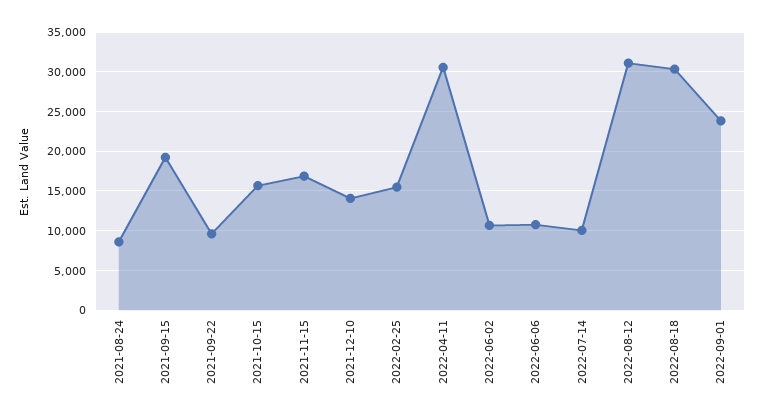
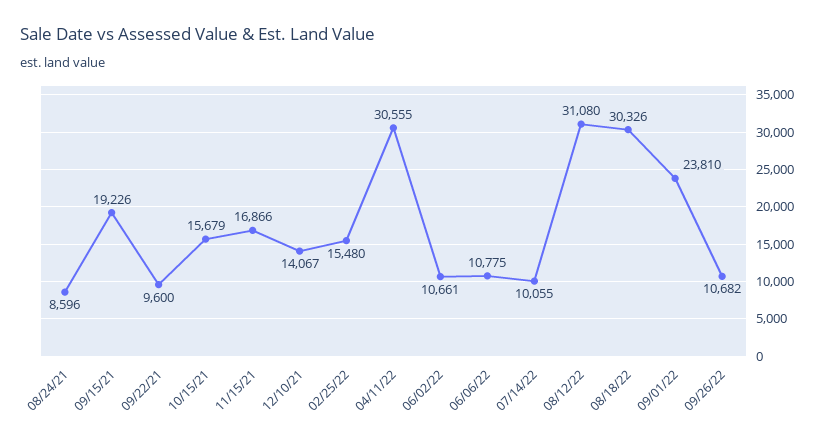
09/26/22: none -> 10682

